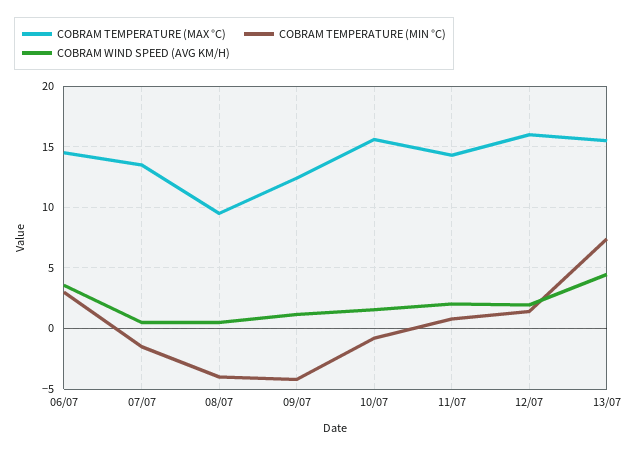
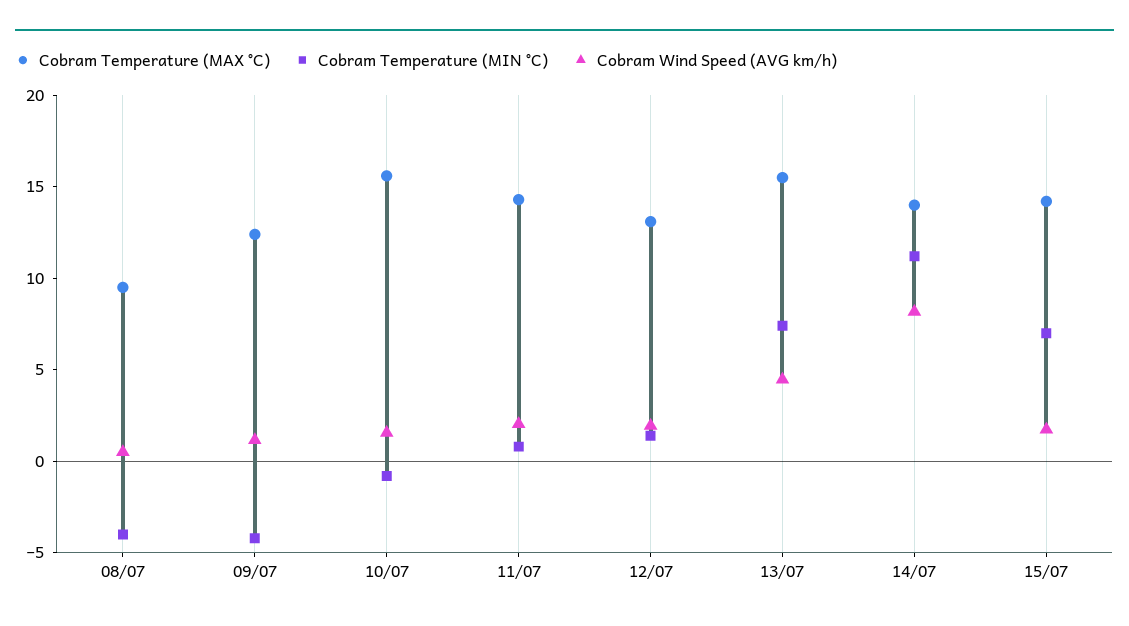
COBRAM TEMPERATURE (MAX °C), 06/07: 14.5 -> none
COBRAM TEMPERATURE (MIN °C), 06/07: 3 -> none
COBRAM WIND SPEED (AVG KM/H), 06/07: 3.5 -> none
COBRAM TEMPERATURE (MAX °C), 07/07: 13.5 -> none
COBRAM TEMPERATURE (MIN °C), 07/07: -1.5 -> none
COBRAM WIND SPEED (AVG KM/H), 07/07: 0.5 -> none
COBRAM TEMPERATURE (MAX °C), 12/07: 16 -> 13
COBRAM TEMPERATURE (MAX °C), 14/07: none -> 14
COBRAM TEMPERATURE (MIN °C), 14/07: none -> 11
COBRAM WIND SPEED (AVG KM/H), 14/07: none -> 8
COBRAM TEMPERATURE (MAX °C), 15/07: none -> 14
COBRAM TEMPERATURE (MIN °C), 15/07: none -> 7
COBRAM WIND SPEED (AVG KM/H), 15/07: none -> 2

